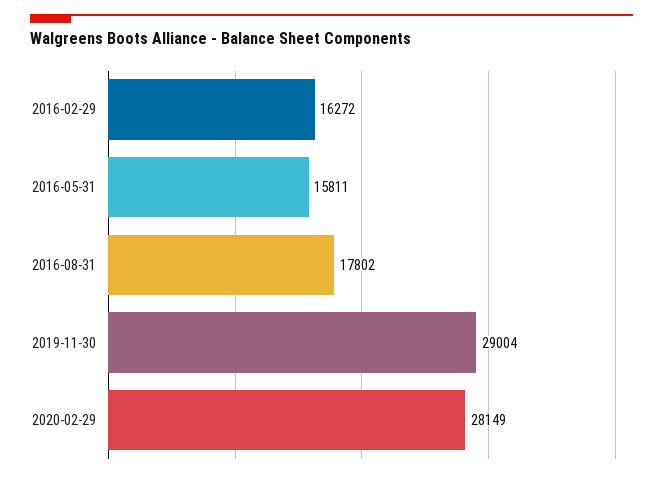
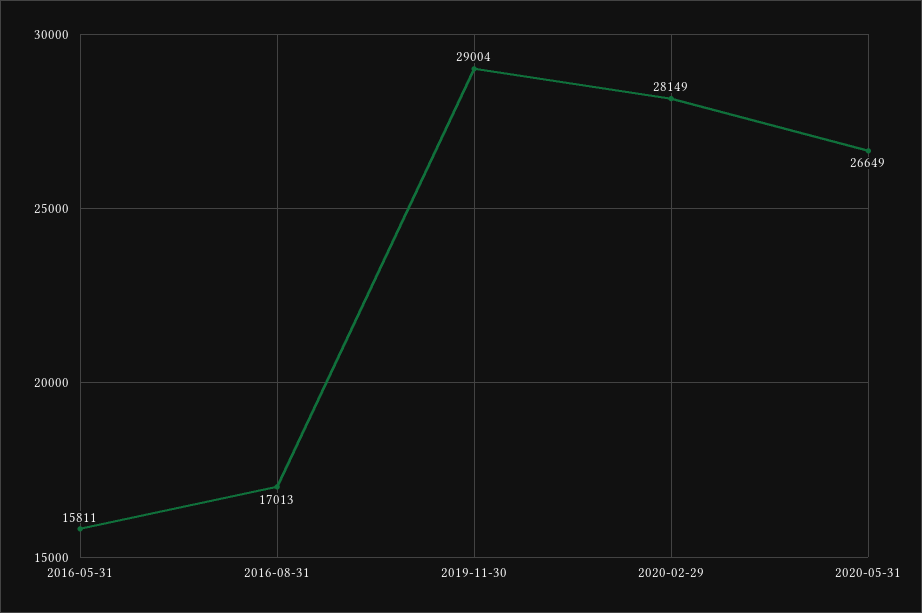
2016-02-29: 16272 -> none
2016-08-31: 17802 -> 17013
2020-05-31: none -> 26649

